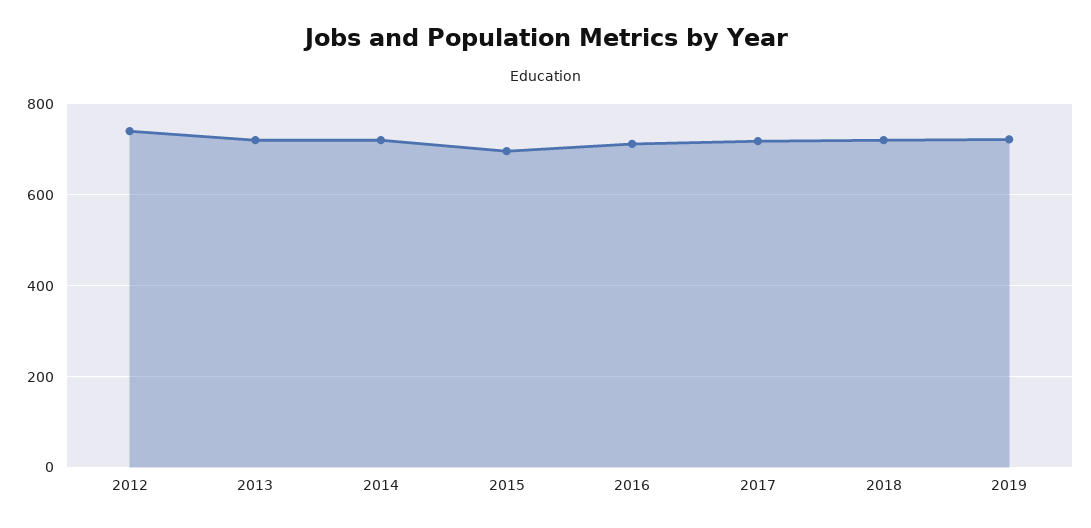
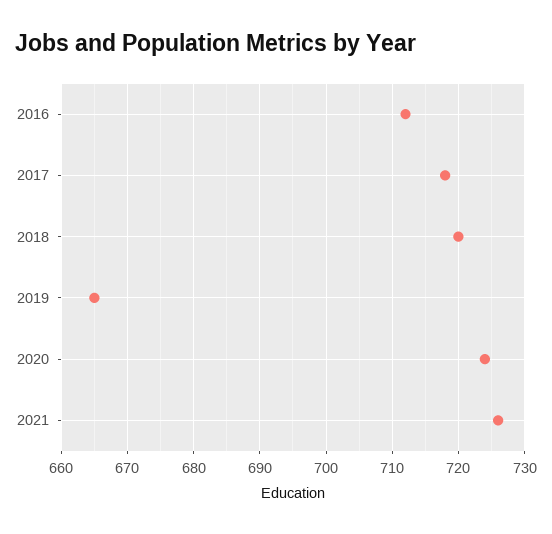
2012: 740 -> none
2013: 720 -> none
2014: 720 -> none
2015: 700 -> none
2019: 720 -> 665
2020: none -> 724
2021: none -> 726

